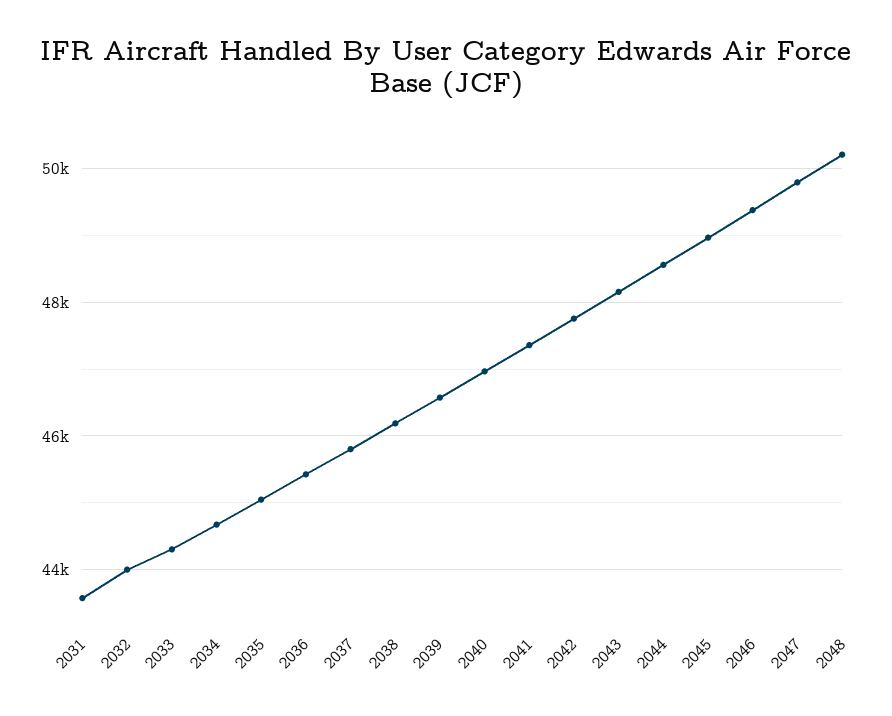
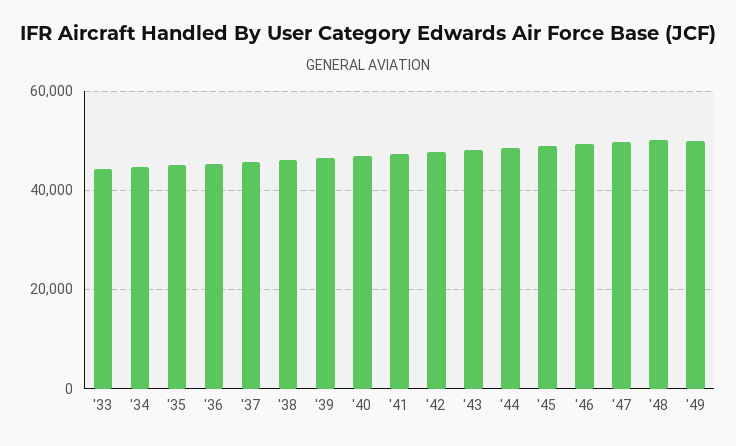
2031: 43600 -> none
2032: 44000 -> none
'49: none -> 50000

